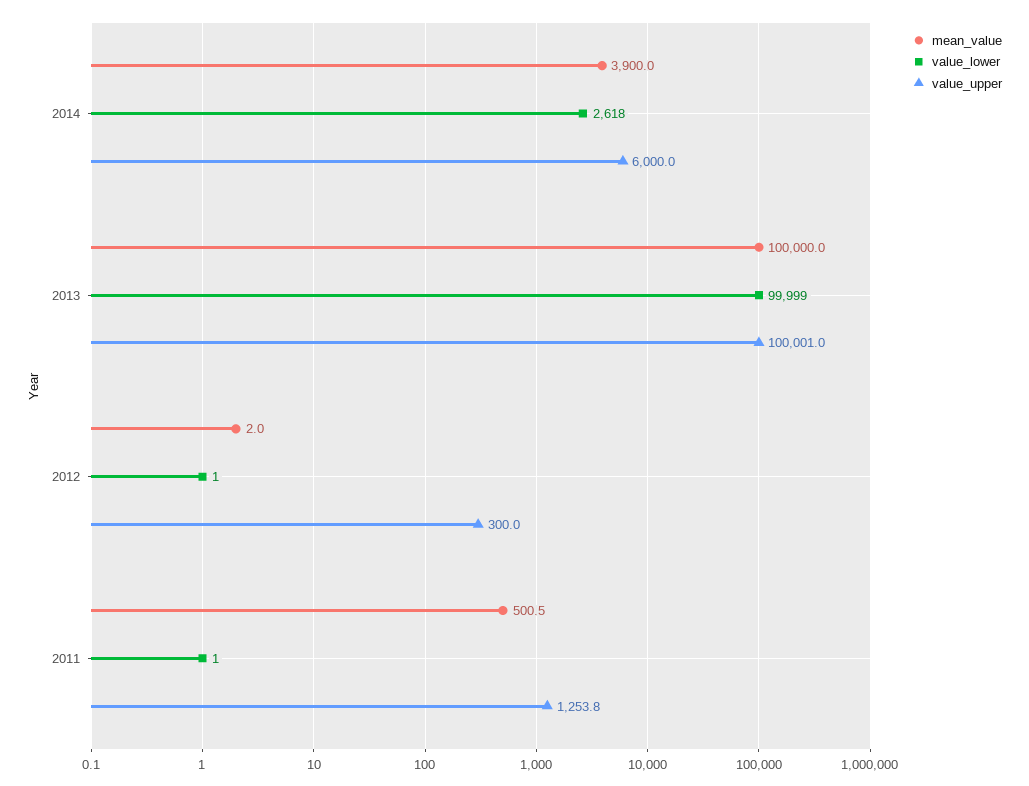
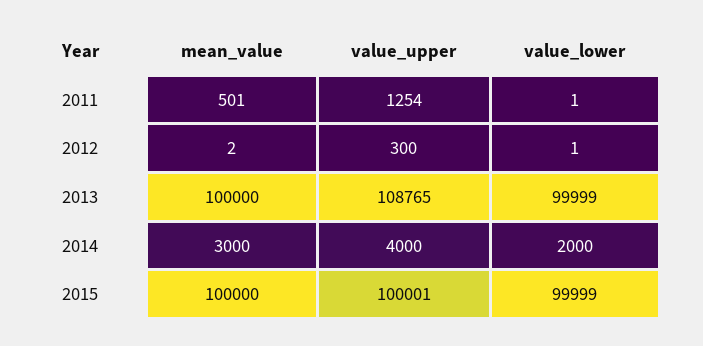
mean_value, 2014: 3900 -> 3000
value_lower, 2014: 2618 -> 2000
value_upper, 2014: 6000 -> 4000
value_upper, 2013: 100001 -> 108765
mean_value, 2015: none -> 100000
value_upper, 2015: none -> 100001
value_lower, 2015: none -> 99999

